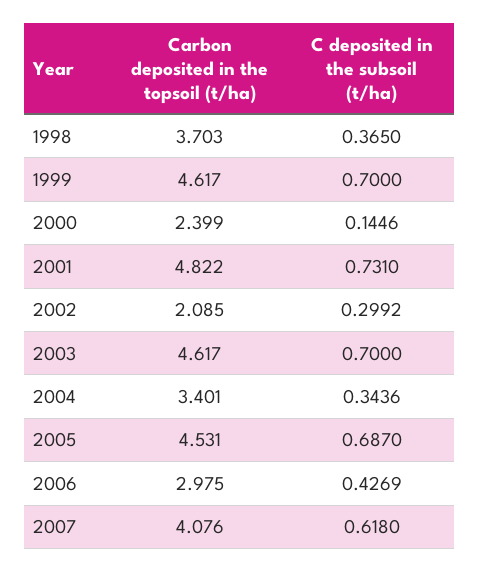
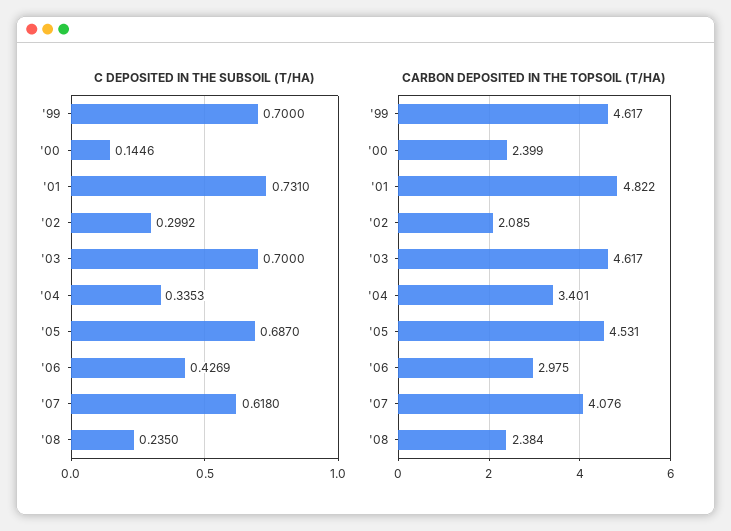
Carbon deposited in the topsoil (t/ha), 1998: 3.703 -> none
C deposited in the subsoil (t/ha), 1998: 0.365 -> none
C deposited in the subsoil (t/ha), 2004: 0.3436 -> 0.3353
C deposited in the subsoil (t/ha), '08: none -> 0.235
Carbon deposited in the topsoil (t/ha), '08: none -> 2.384

